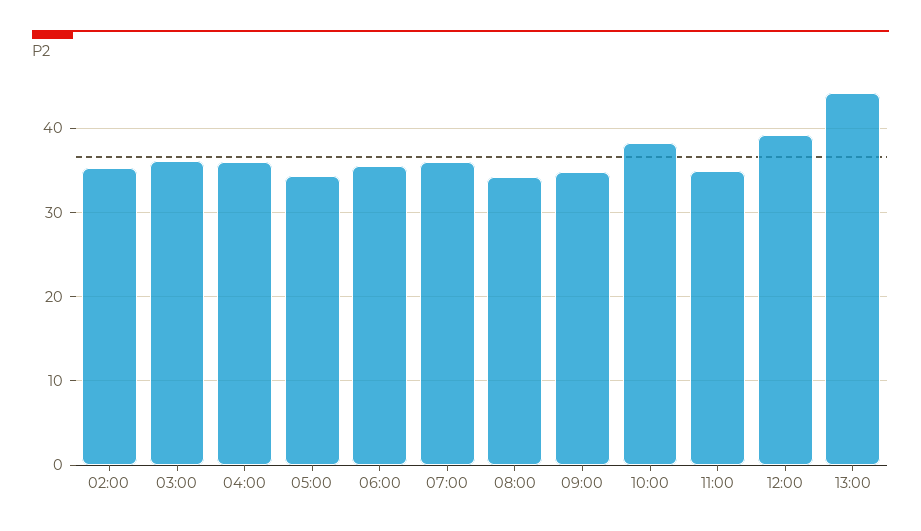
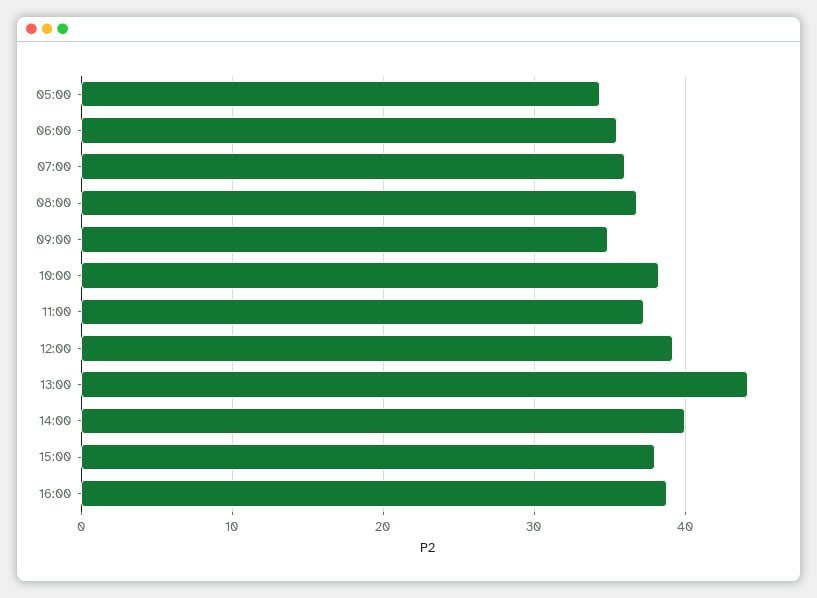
02:00: 35 -> none
03:00: 36 -> none
04:00: 36 -> none
08:00: 34 -> 37
11:00: 35 -> 37
14:00: none -> 40
15:00: none -> 38
16:00: none -> 39

